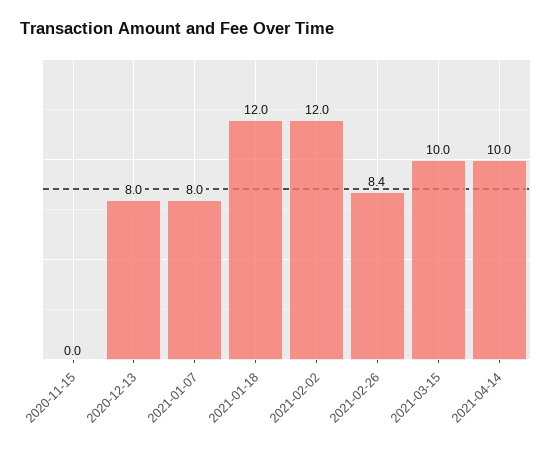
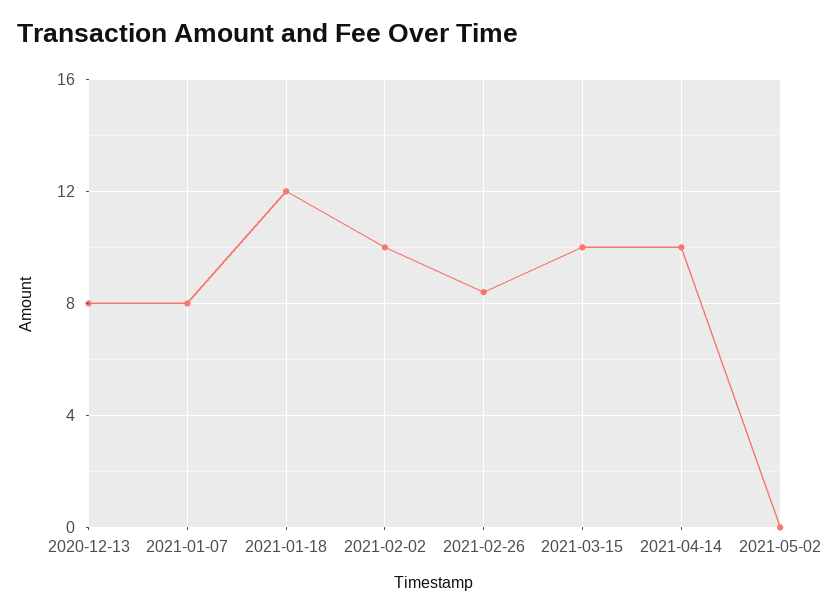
2020-11-15: 0 -> none
2021-02-02: 12 -> 10
2021-05-02: none -> 0

